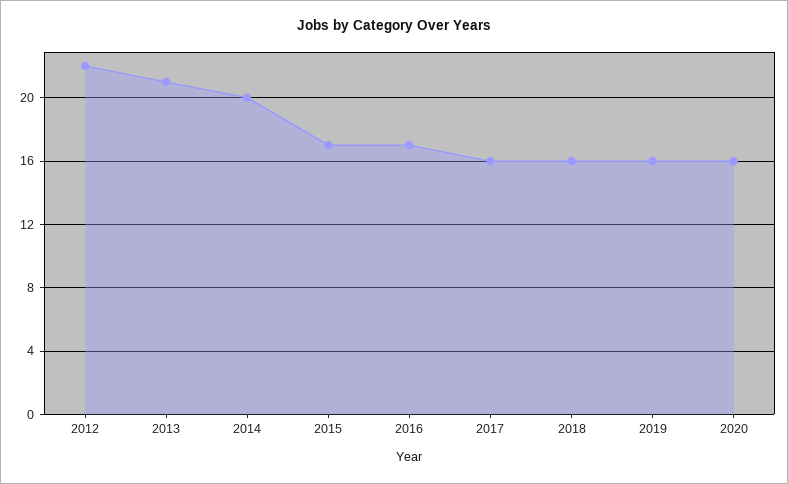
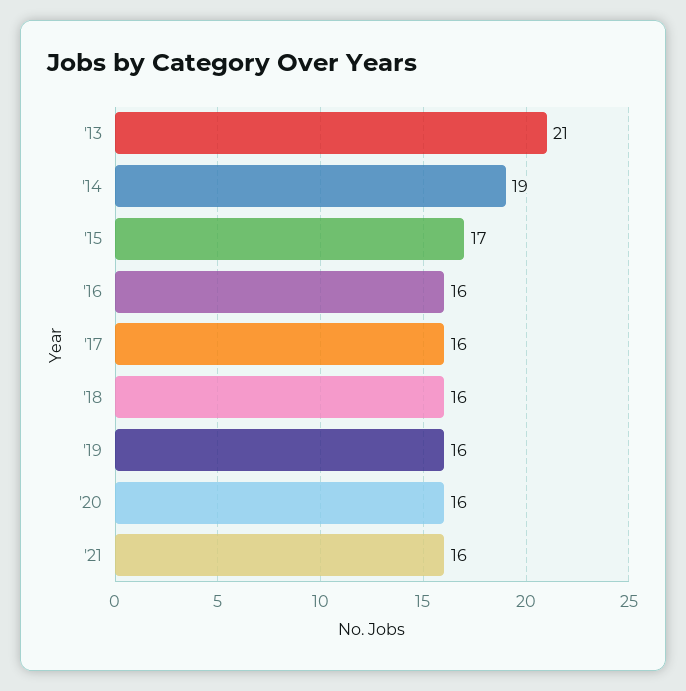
2012: 22 -> none
2014: 20 -> 19
2016: 17 -> 16
'21: none -> 16

